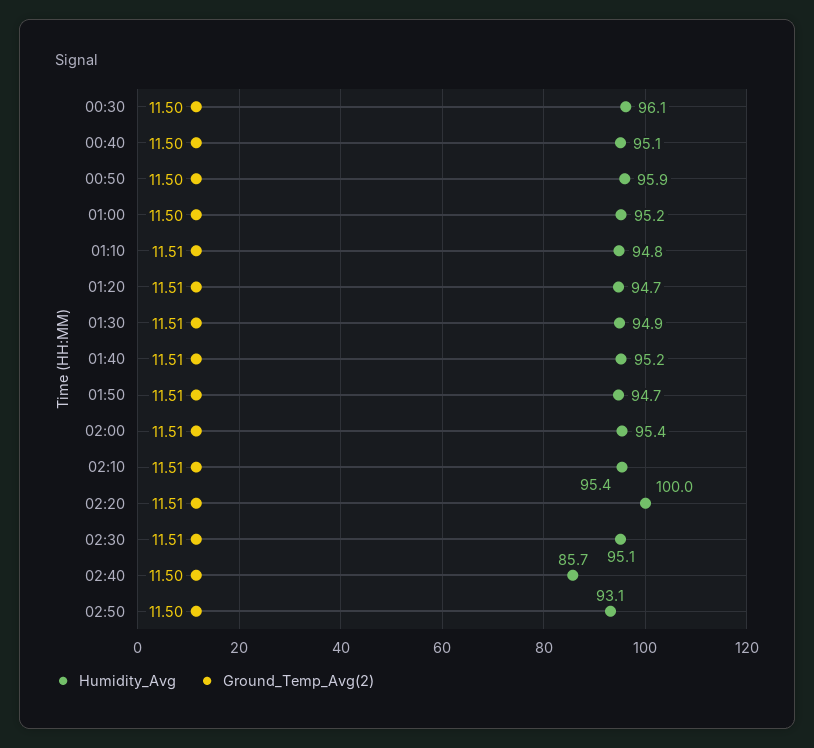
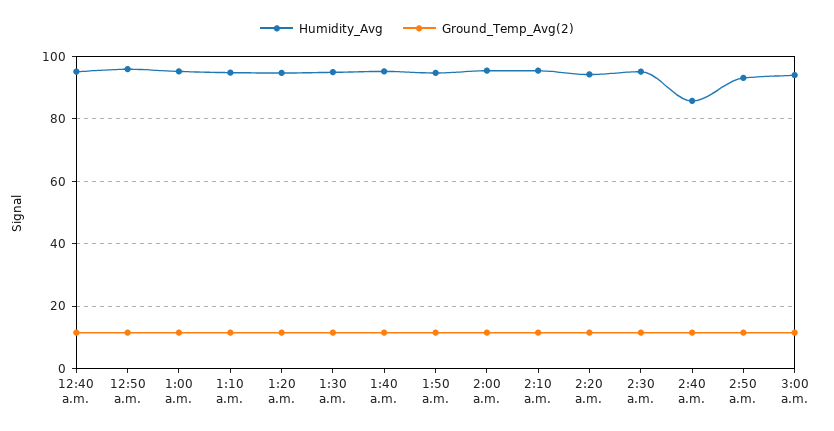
Humidity_Avg, 00:30: 96.1 -> none
Ground_Temp_Avg(2), 00:30: 11.5 -> none
Humidity_Avg, 02:20: 100 -> 94
Humidity_Avg, 3:00 a.m.: none -> 94
Ground_Temp_Avg(2), 3:00 a.m.: none -> 12

